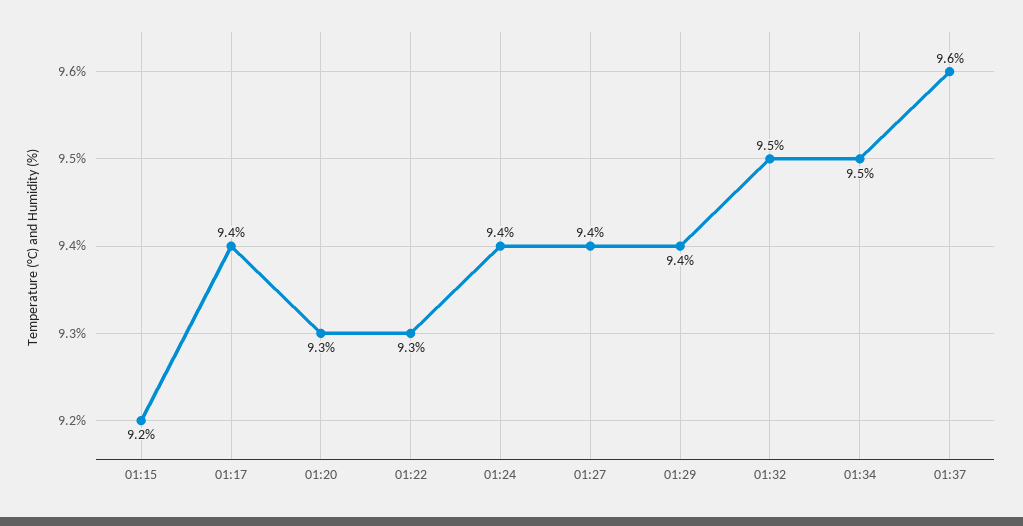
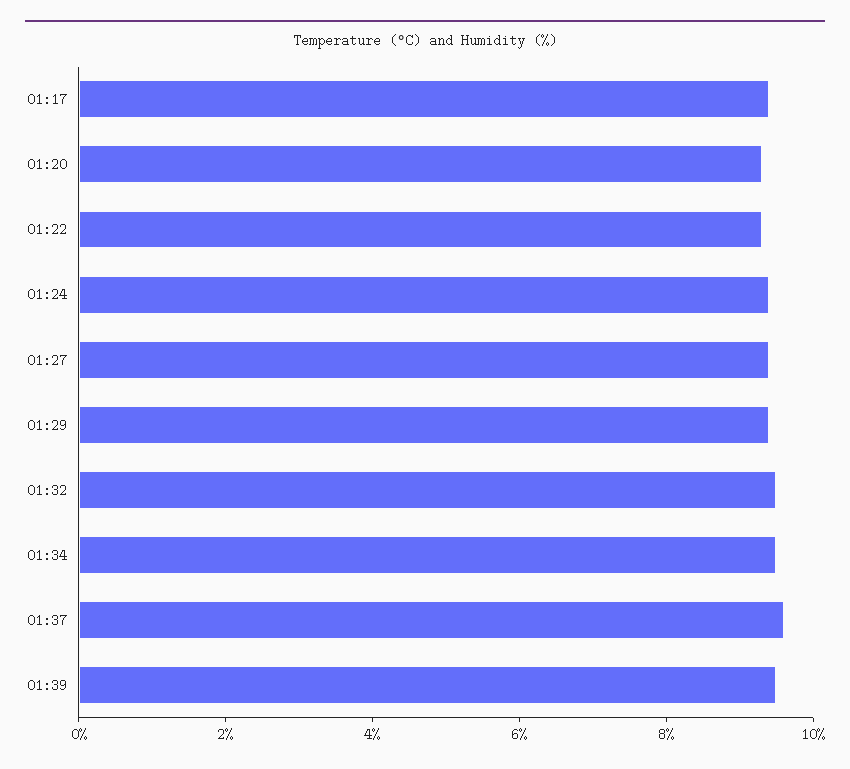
01:15: 9.2 -> none
01:39: none -> 9.5

